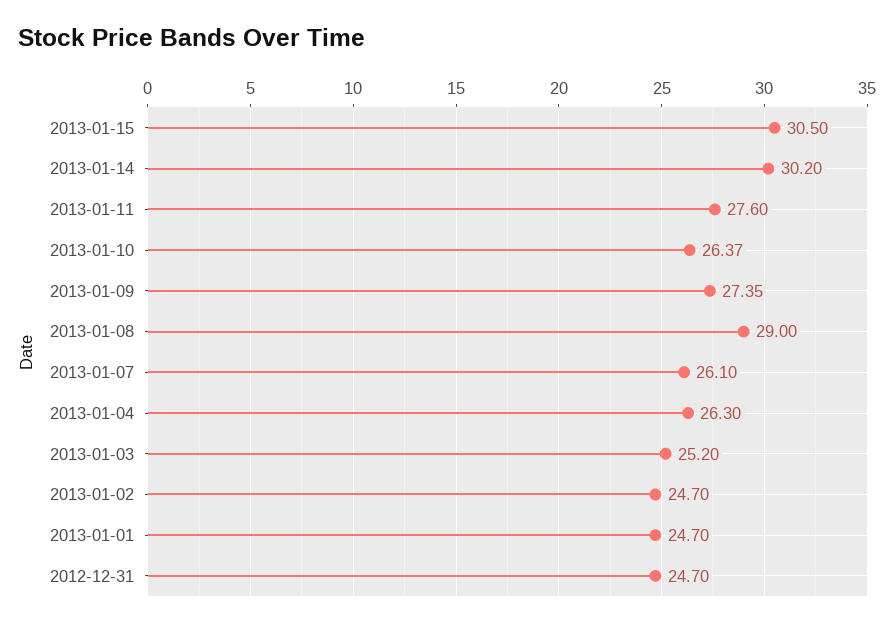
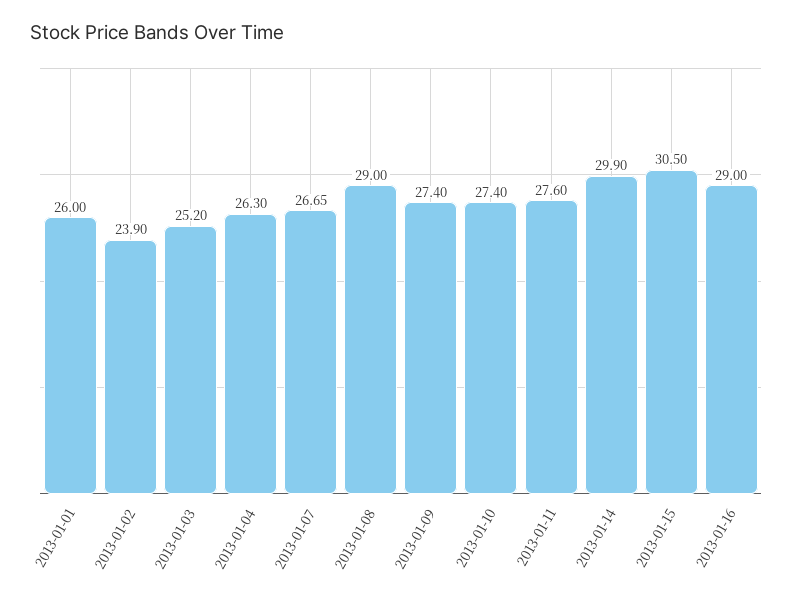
2013-01-14: 30.2 -> 29.9
2013-01-10: 26.37 -> 27.4
2013-01-09: 27.35 -> 27.4
2013-01-07: 26.1 -> 26.65
2013-01-02: 24.7 -> 23.9
2013-01-01: 24.7 -> 26
2012-12-31: 24.7 -> none
2013-01-16: none -> 29

